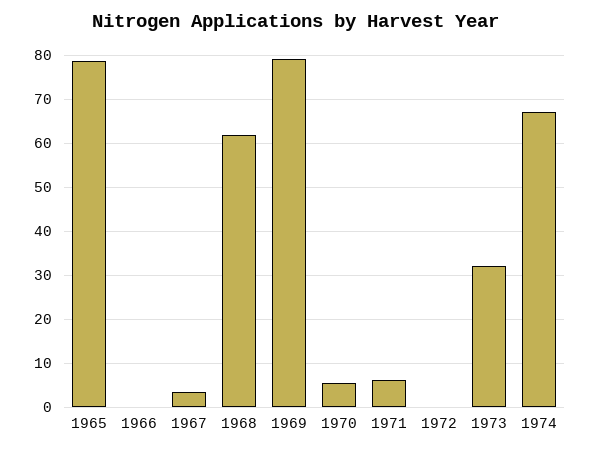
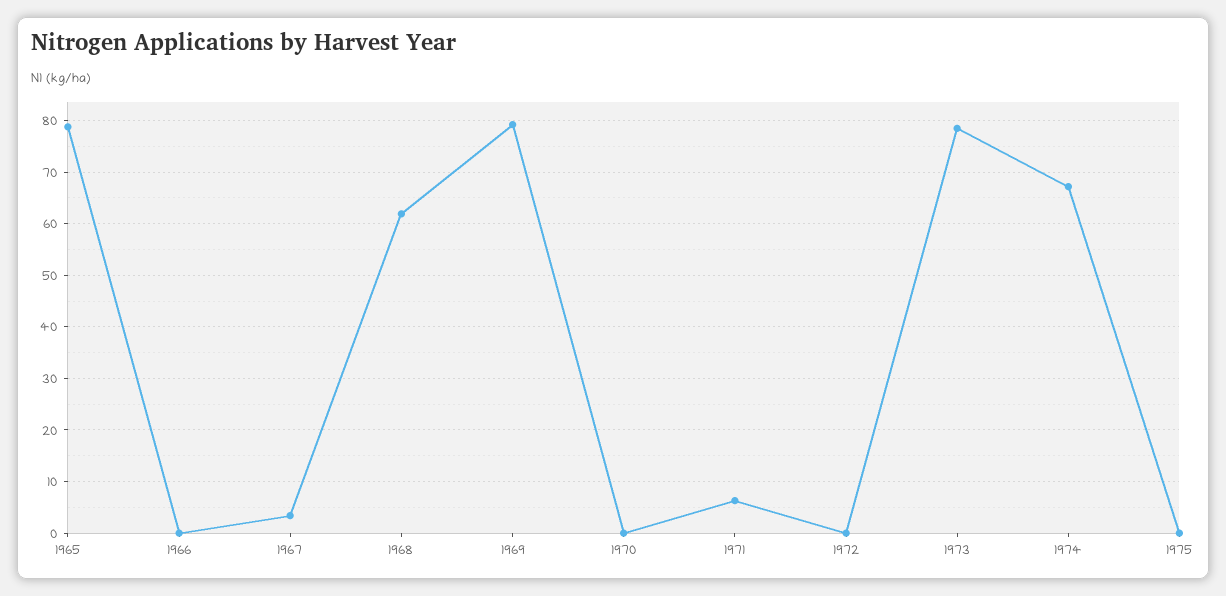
1970: 6 -> 0
1973: 32 -> 78
1975: none -> 0

